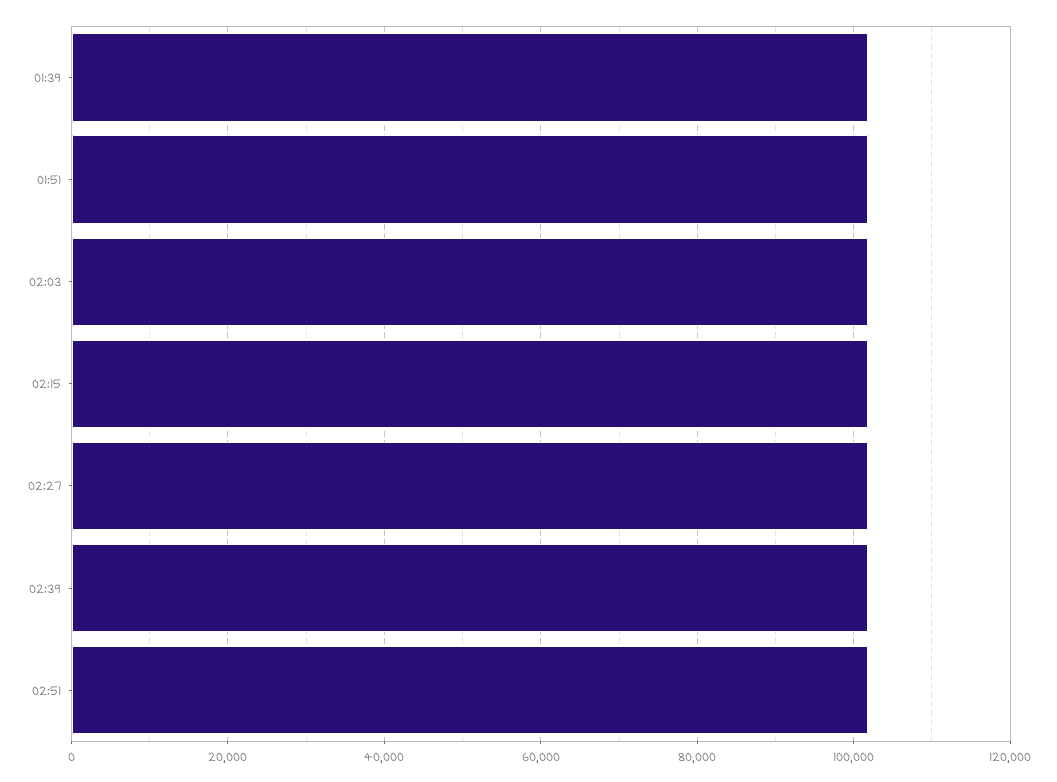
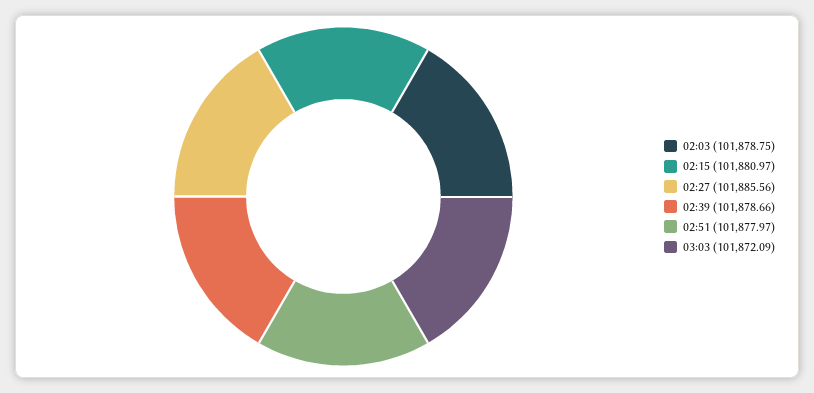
01:39: 102000 -> none
01:51: 102000 -> none
03:03: none -> 101872.09

